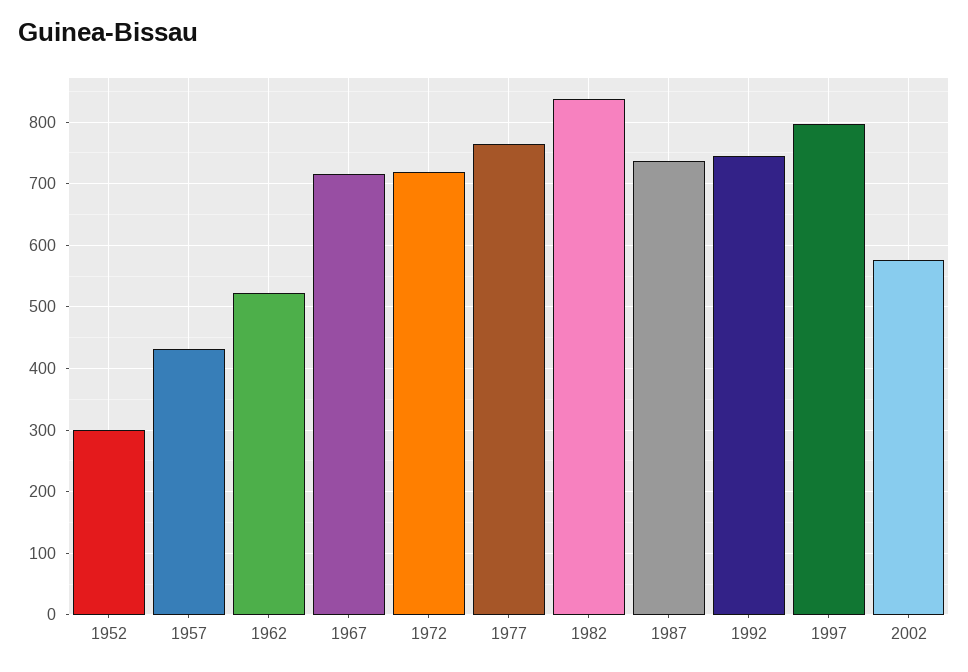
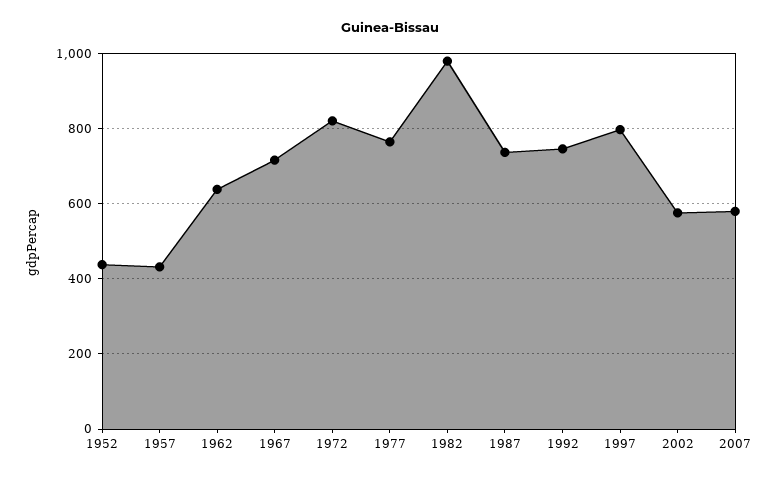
1952: 300 -> 440
1962: 520 -> 640
1972: 720 -> 820
1982: 840 -> 980
2007: none -> 580

